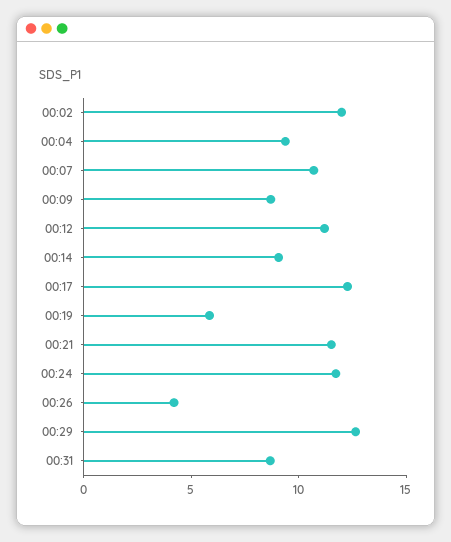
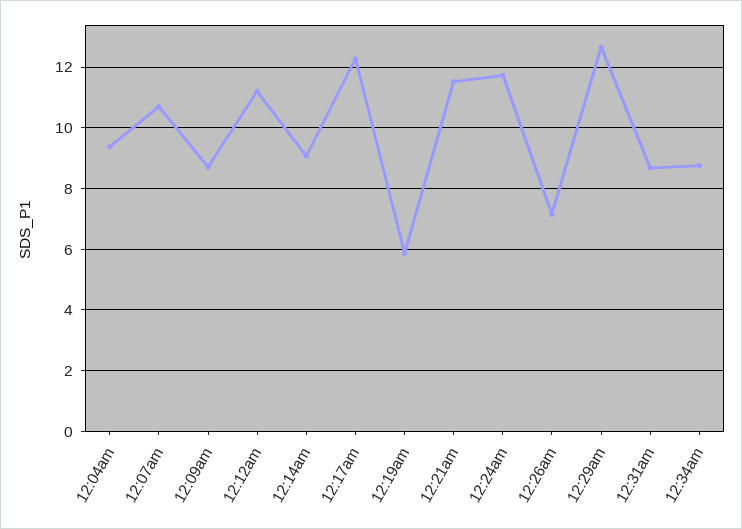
00:02: 12 -> none
00:26: 4 -> 7.2
12:34am: none -> 8.8

